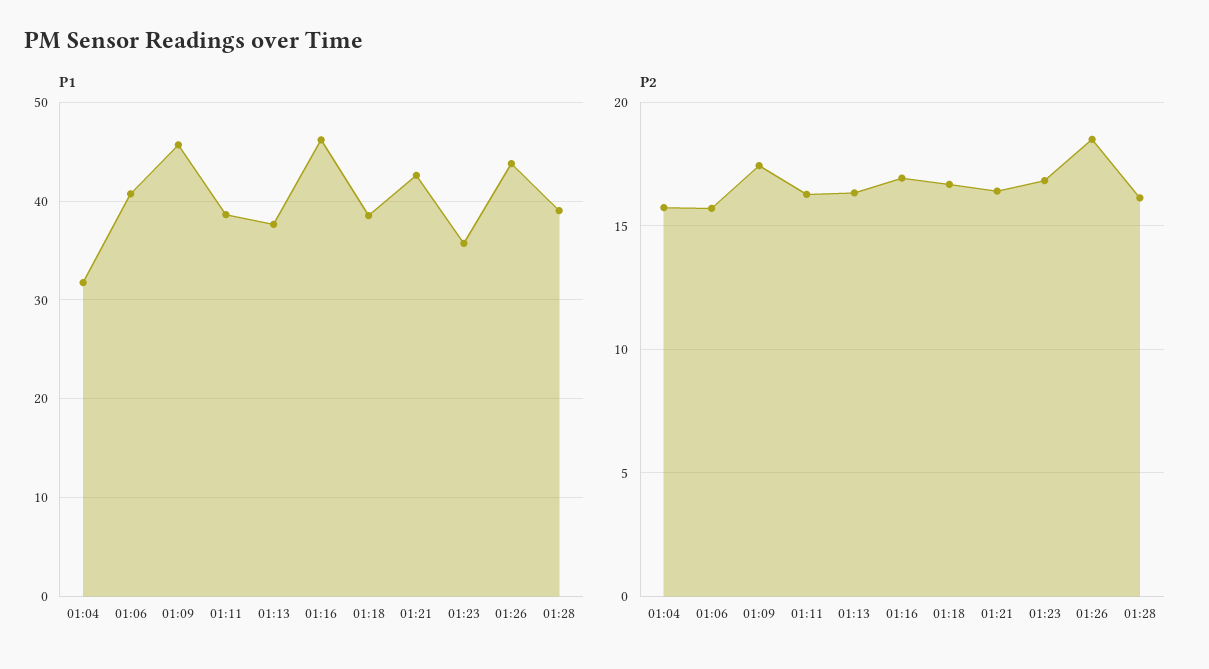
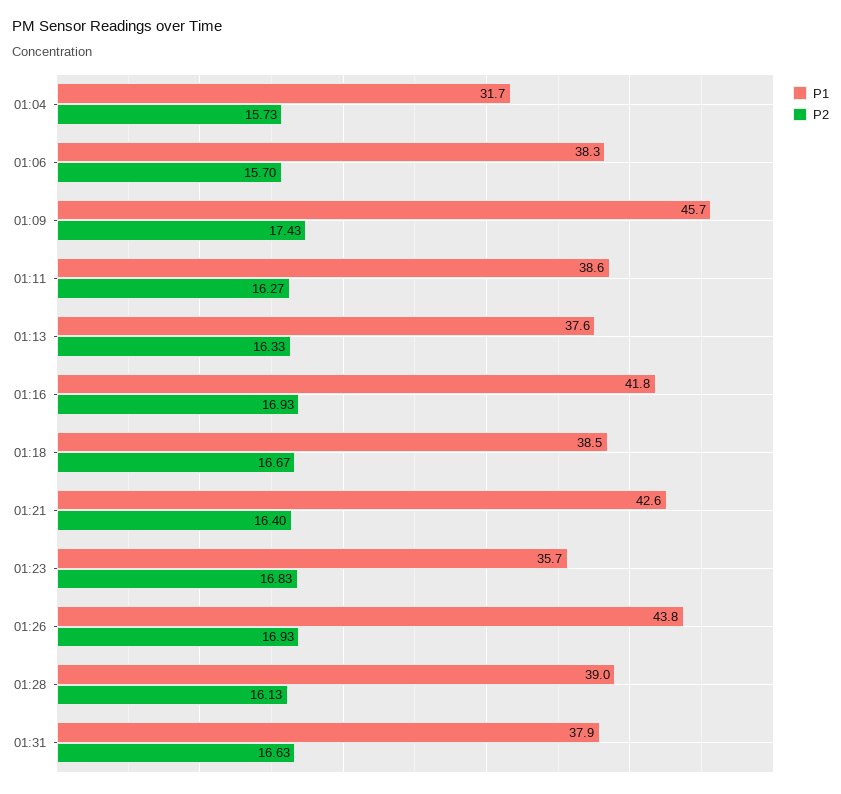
P1, 01:06: 41 -> 38.3
P1, 01:16: 46 -> 41.8
P2, 01:26: 18.5 -> 16.93
P1, 01:31: none -> 37.9
P2, 01:31: none -> 16.63

